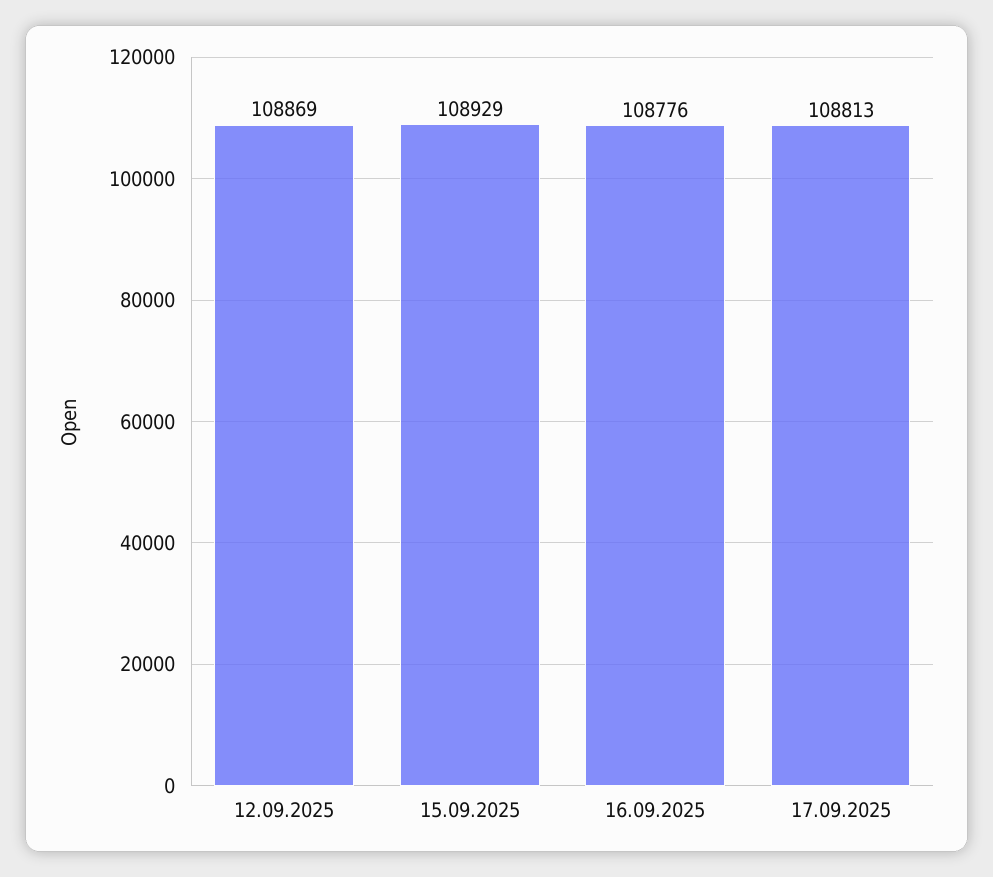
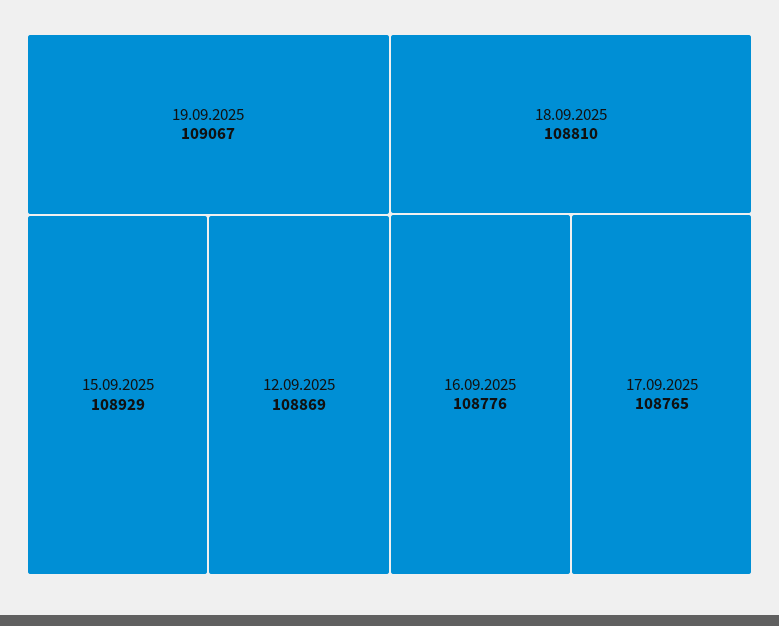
17.09.2025: 108813 -> 108765
19.09.2025: none -> 109067
18.09.2025: none -> 108810

